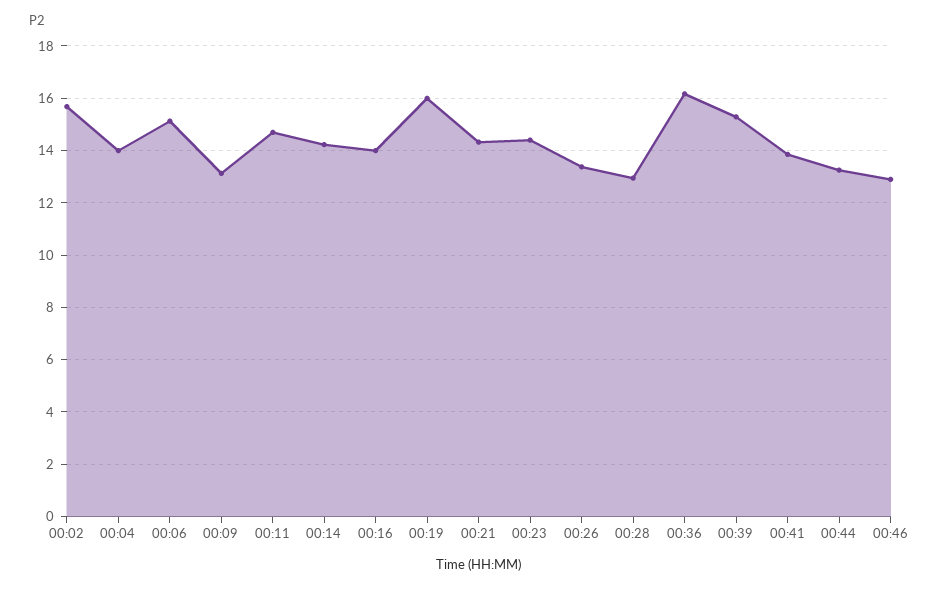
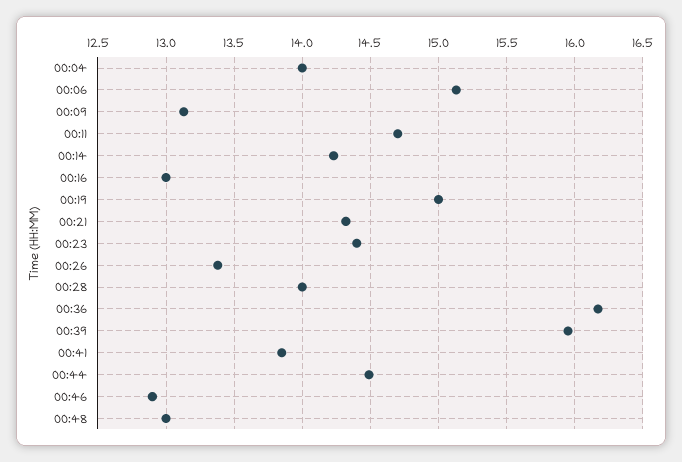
00:02: 15.75 -> none
00:16: 14 -> 13
00:19: 16 -> 15
00:28: 13 -> 14
00:39: 15.25 -> 15.95
00:44: 13.25 -> 14.5
00:48: none -> 13

